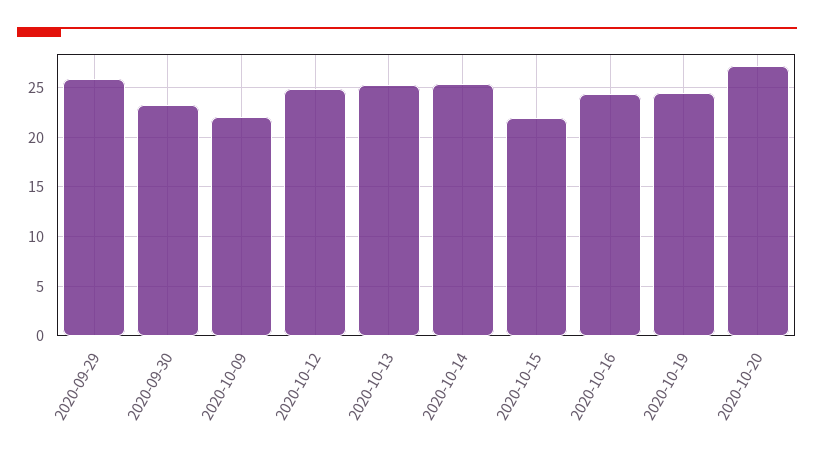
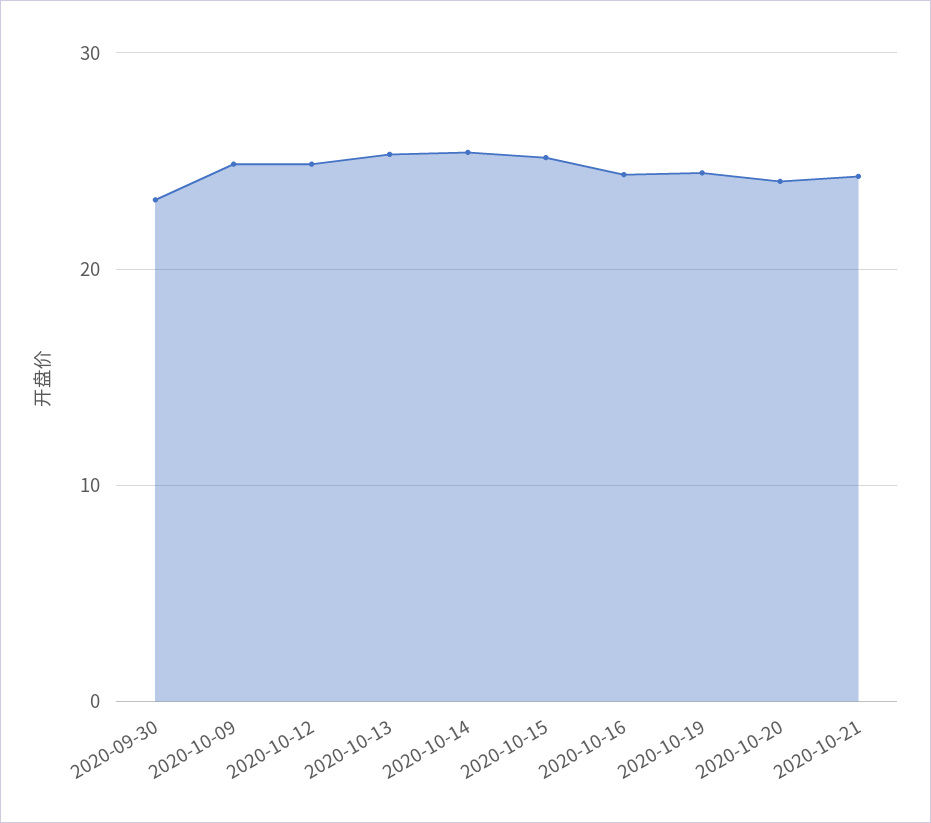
2020-09-29: 26 -> none
2020-10-09: 22 -> 25
2020-10-15: 22 -> 25
2020-10-20: 27 -> 24
2020-10-21: none -> 24

